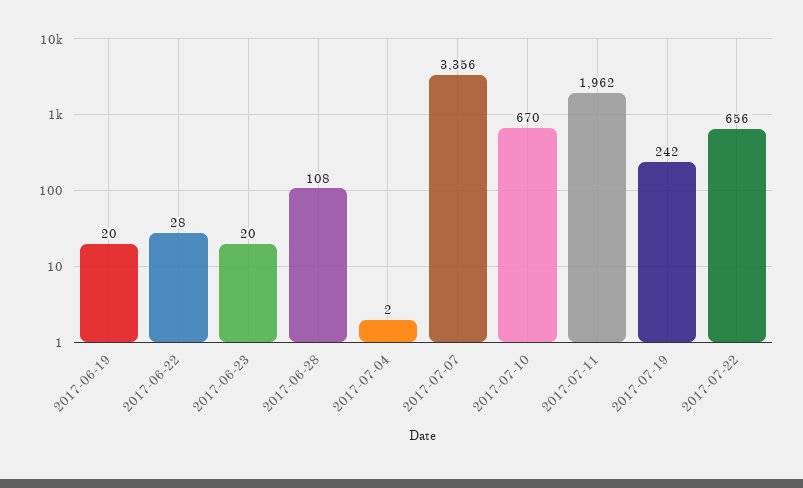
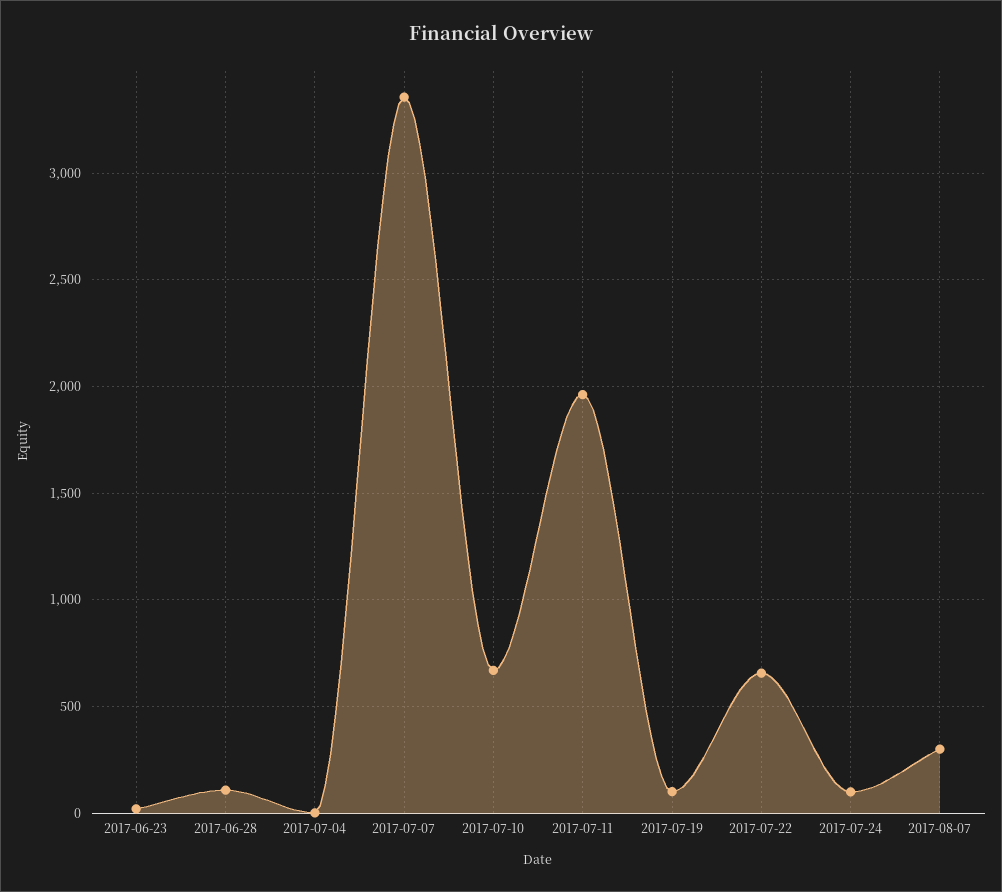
2017-06-19: 20 -> none
2017-06-22: 28 -> none
2017-07-19: 242 -> 100
2017-07-24: none -> 100
2017-08-07: none -> 300

